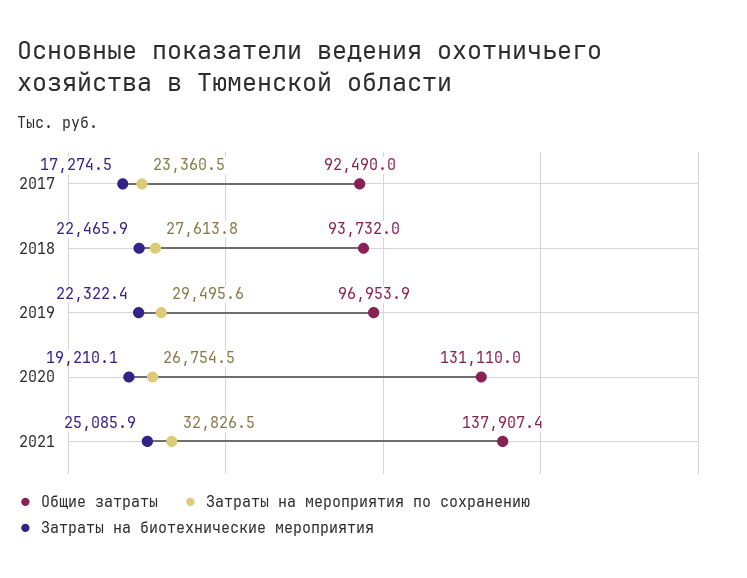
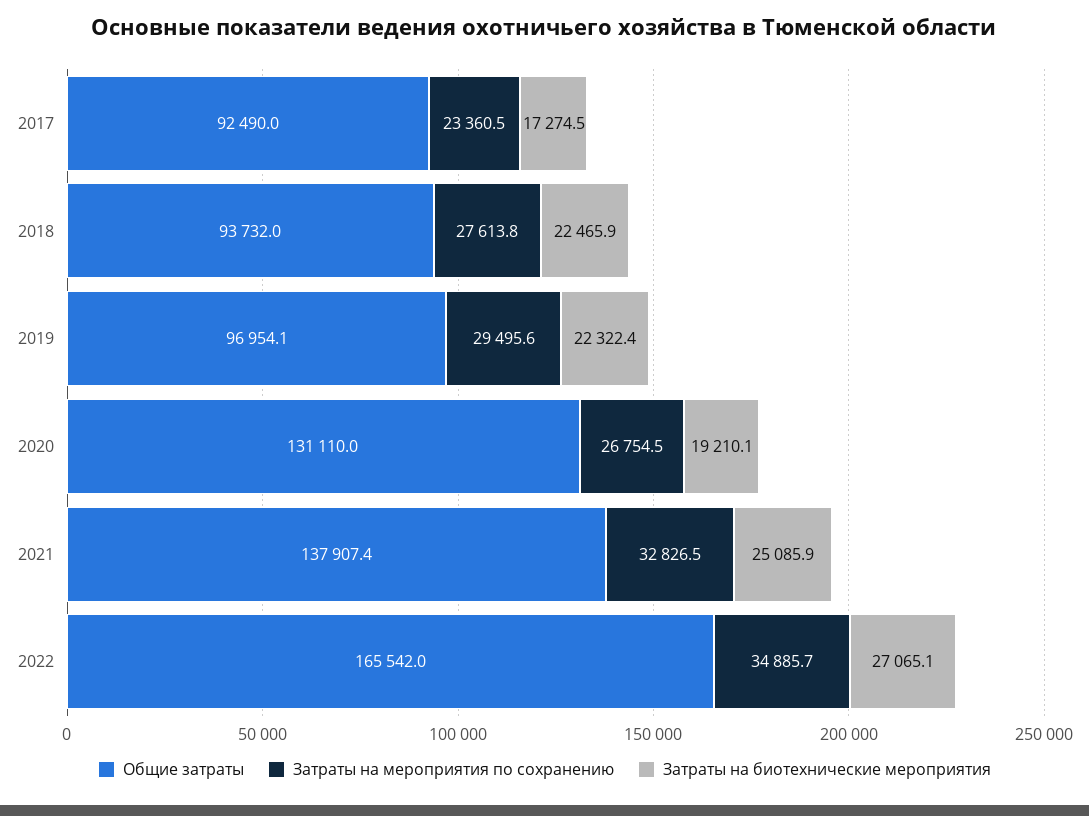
Общие затраты, 2019: 96953.9 -> 96954.1
Общие затраты, 2022: none -> 165542
Затраты на мероприятия по сохранению, 2022: none -> 34885.7
Затраты на биотехнические мероприятия, 2022: none -> 27065.1

